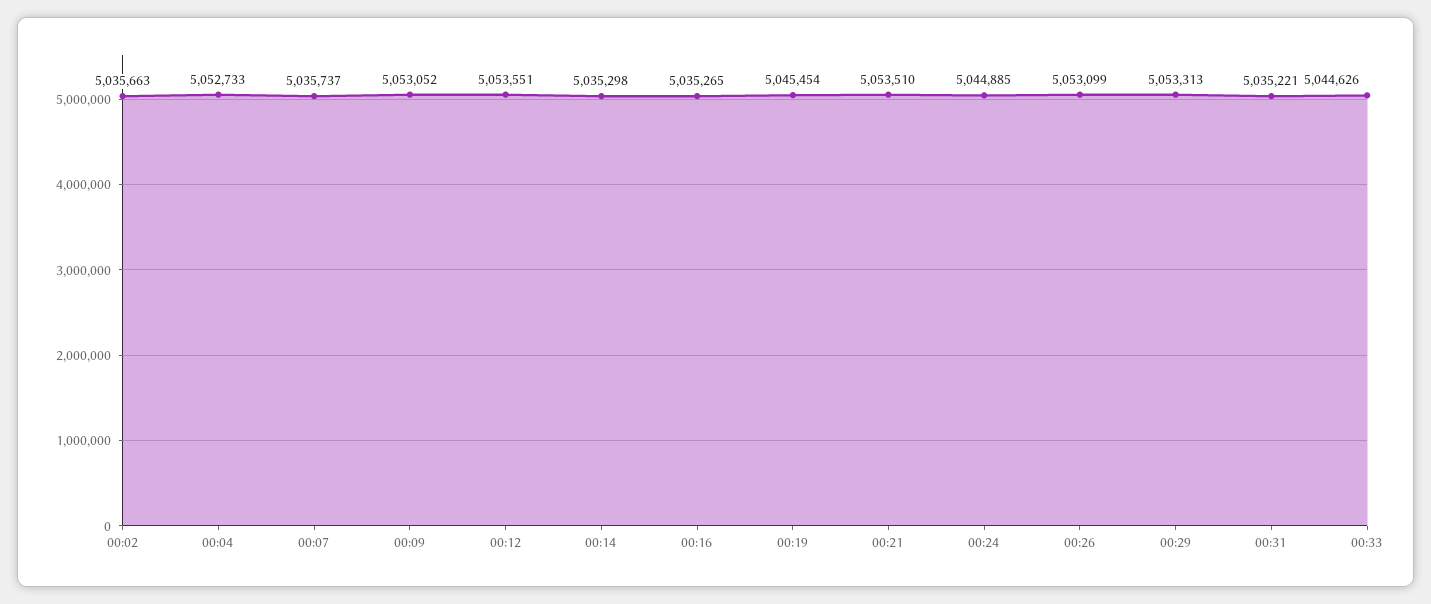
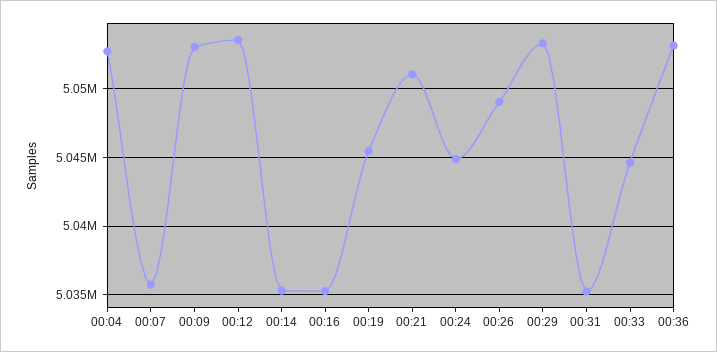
00:02: 5035663 -> none
00:21: 5053510 -> 5051000
00:26: 5053099 -> 5049000
00:36: none -> 5053000

